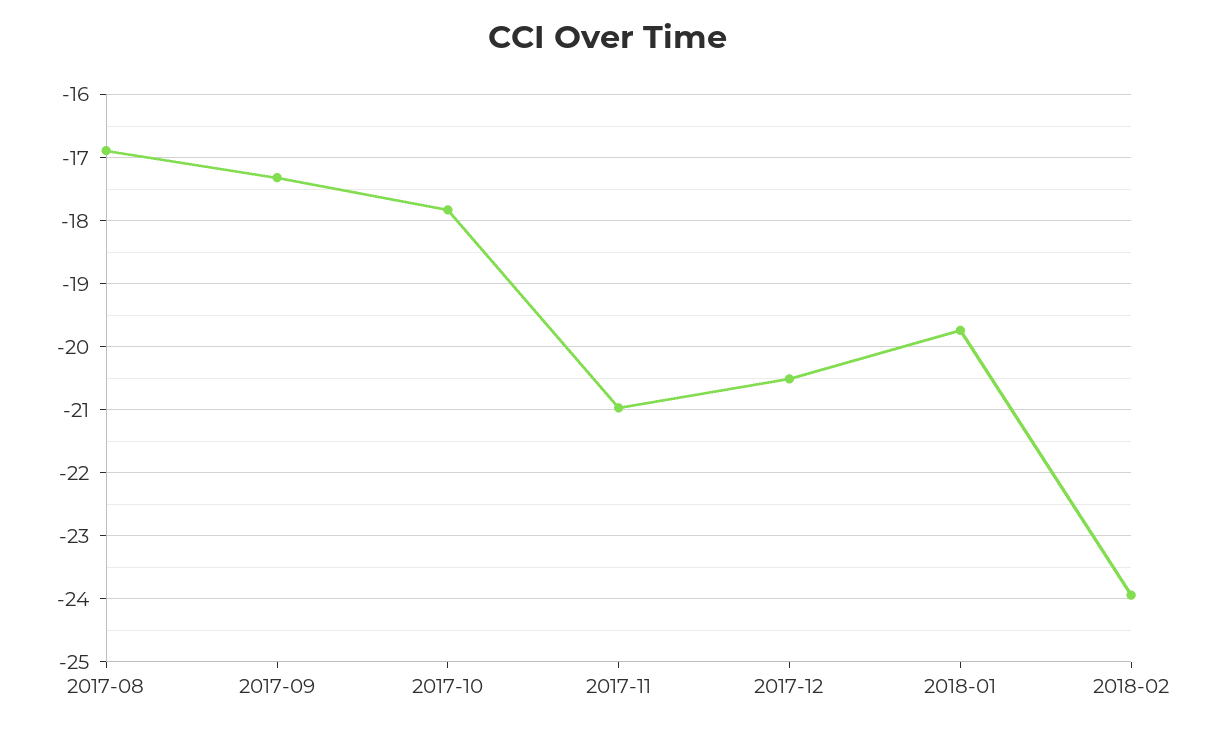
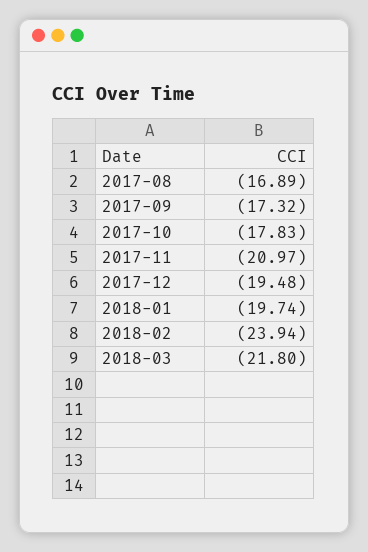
2017-12: -20.5 -> -19.48
2018-03: none -> -21.8

